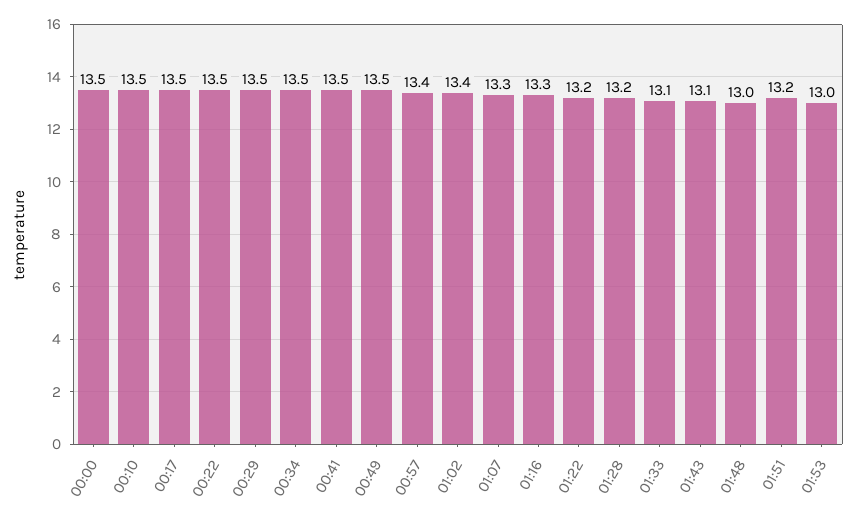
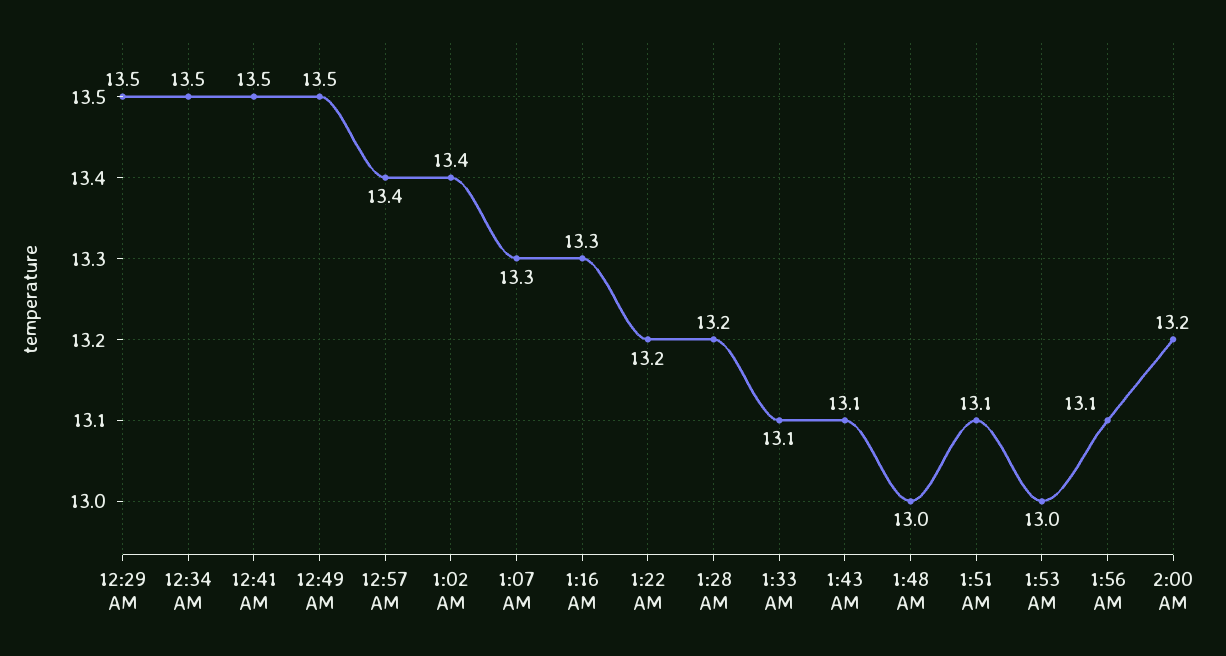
00:00: 13.5 -> none
00:10: 13.5 -> none
00:17: 13.5 -> none
00:22: 13.5 -> none
01:51: 13.2 -> 13.1
1:56 AM: none -> 13.1
2:00 AM: none -> 13.2

